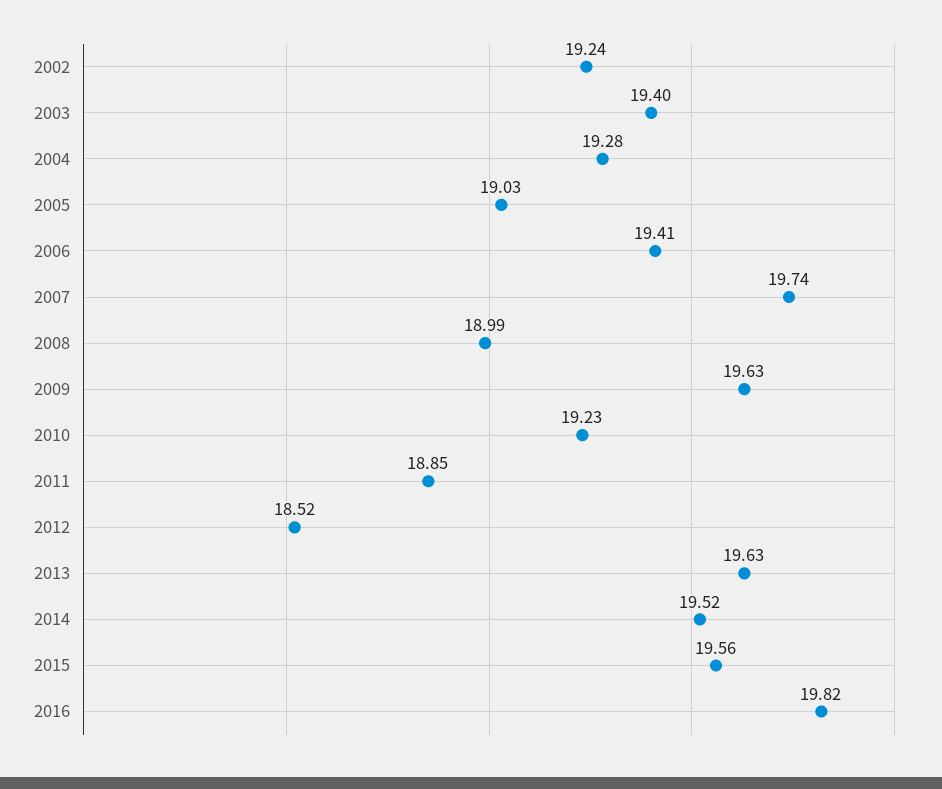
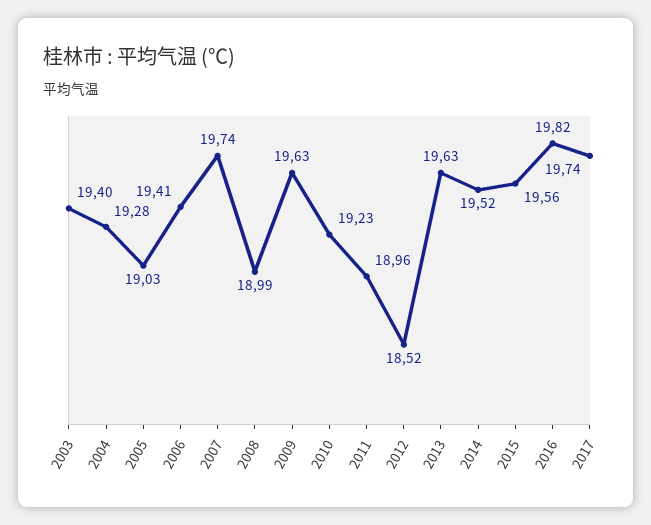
2002: 19.24 -> none
2011: 18.85 -> 18.96
2017: none -> 19.74

